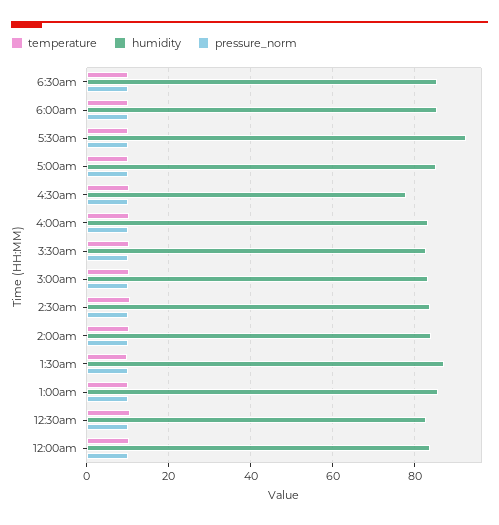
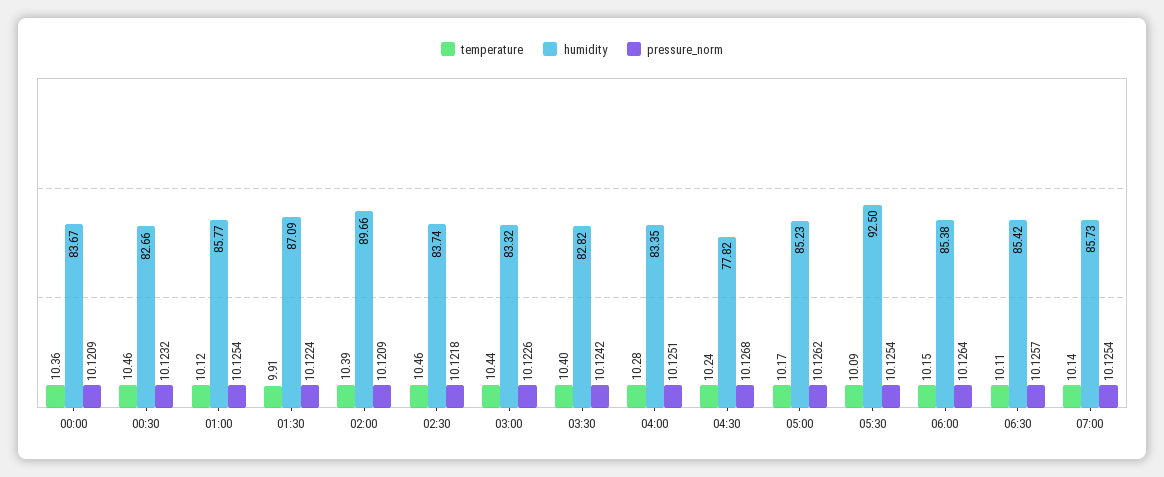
humidity, 2:00am: 84 -> 89.66
temperature, 07:00: none -> 10.14
humidity, 07:00: none -> 85.73
pressure_norm, 07:00: none -> 10.1254

